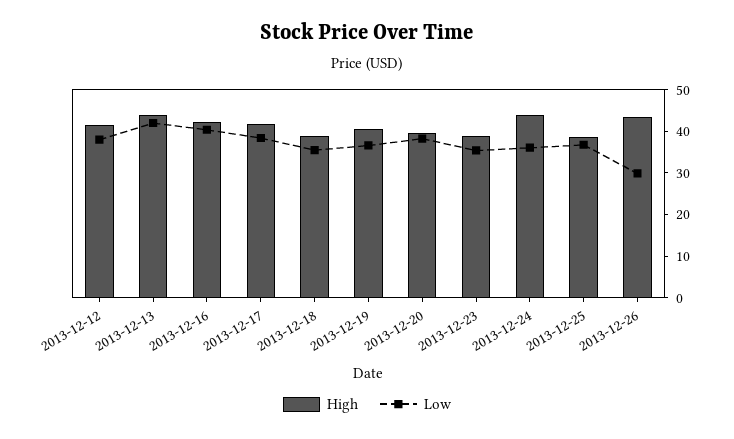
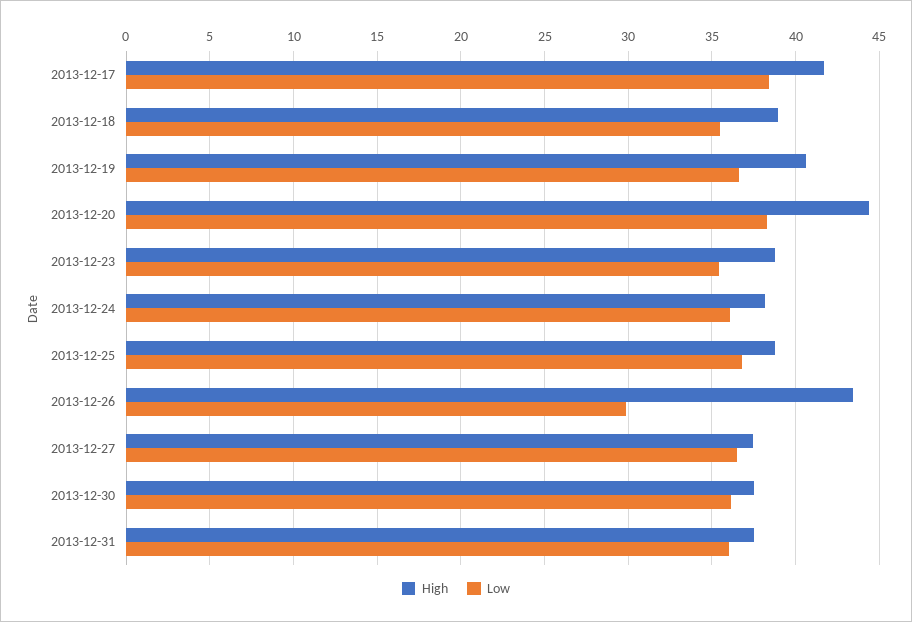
High, 2013-12-12: 42 -> none
Low, 2013-12-12: 38 -> none
High, 2013-12-13: 44 -> none
Low, 2013-12-13: 42 -> none
High, 2013-12-16: 42 -> none
Low, 2013-12-16: 40 -> none
High, 2013-12-20: 40 -> 44.5
High, 2013-12-24: 44 -> 38
High, 2013-12-27: none -> 37.5
Low, 2013-12-27: none -> 36.5
High, 2013-12-30: none -> 37.5
Low, 2013-12-30: none -> 36
High, 2013-12-31: none -> 37.5
Low, 2013-12-31: none -> 36

